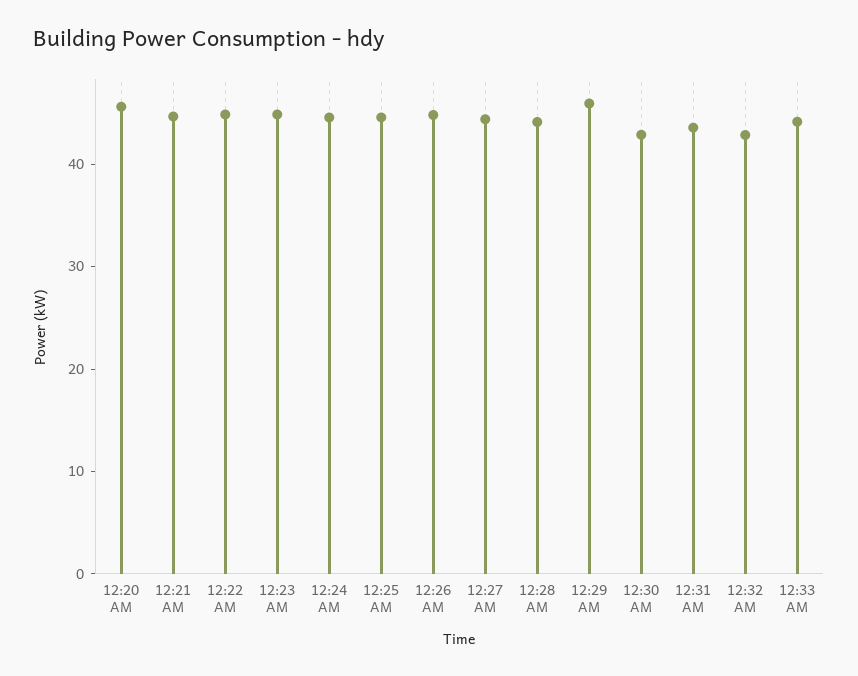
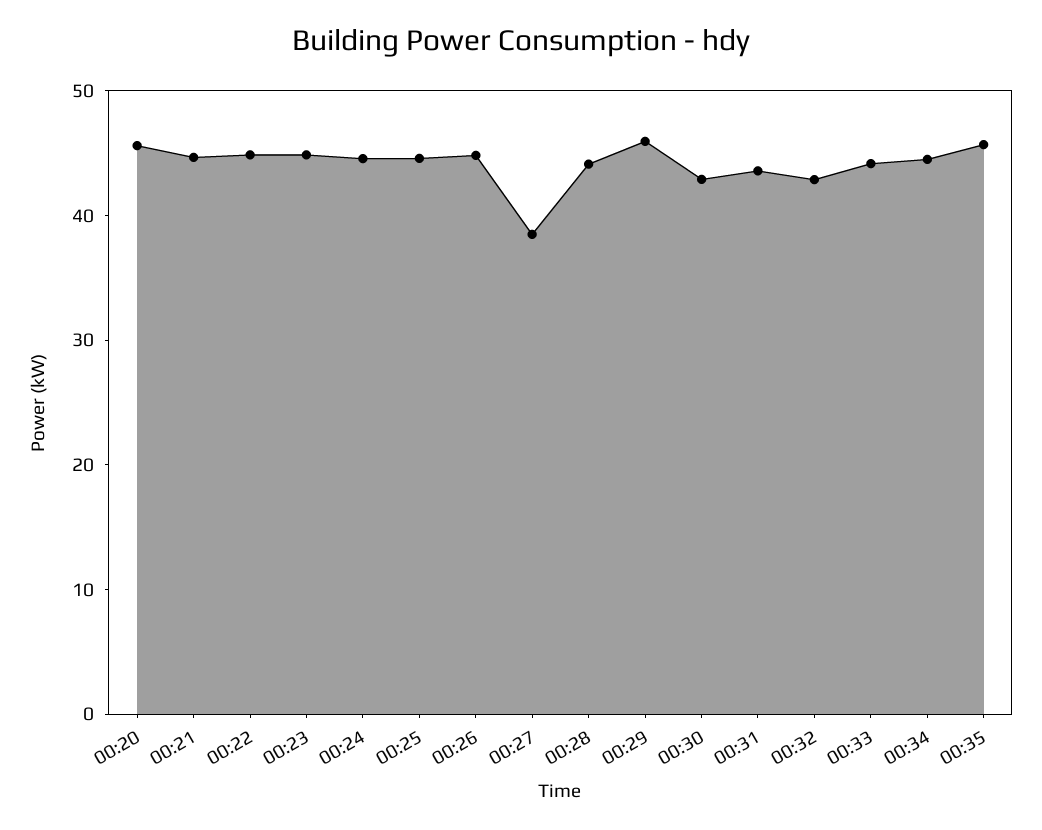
12:27 AM: 44 -> 38
00:34: none -> 44
00:35: none -> 46

